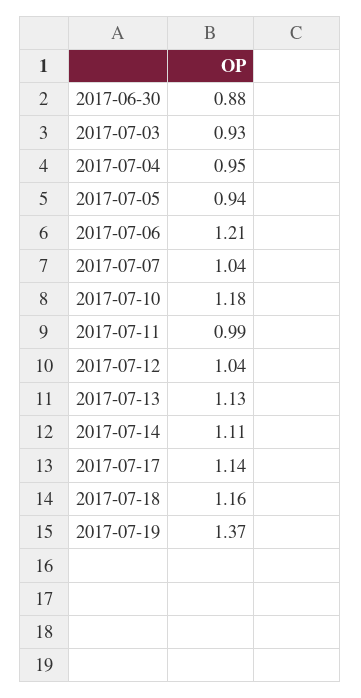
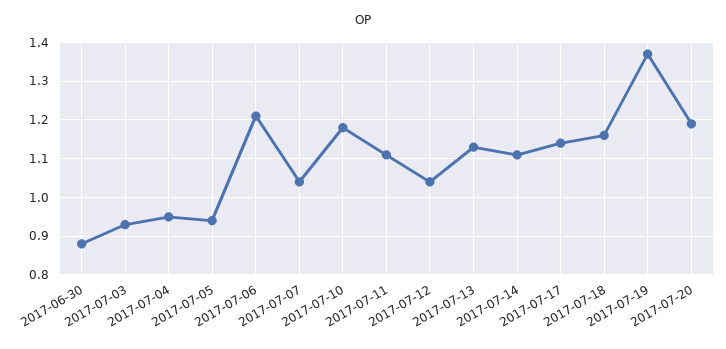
2017-07-11: 0.99 -> 1.1
2017-07-20: none -> 1.2

